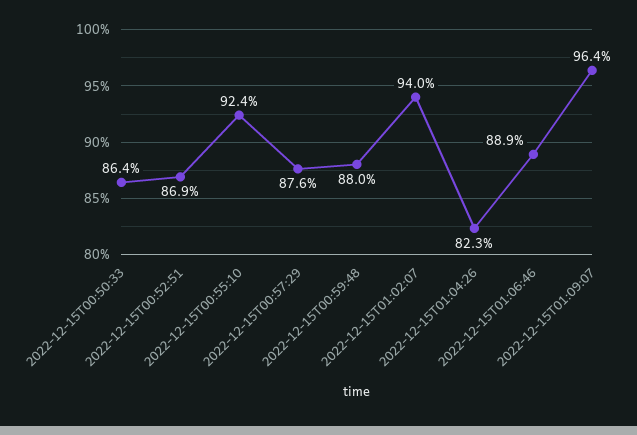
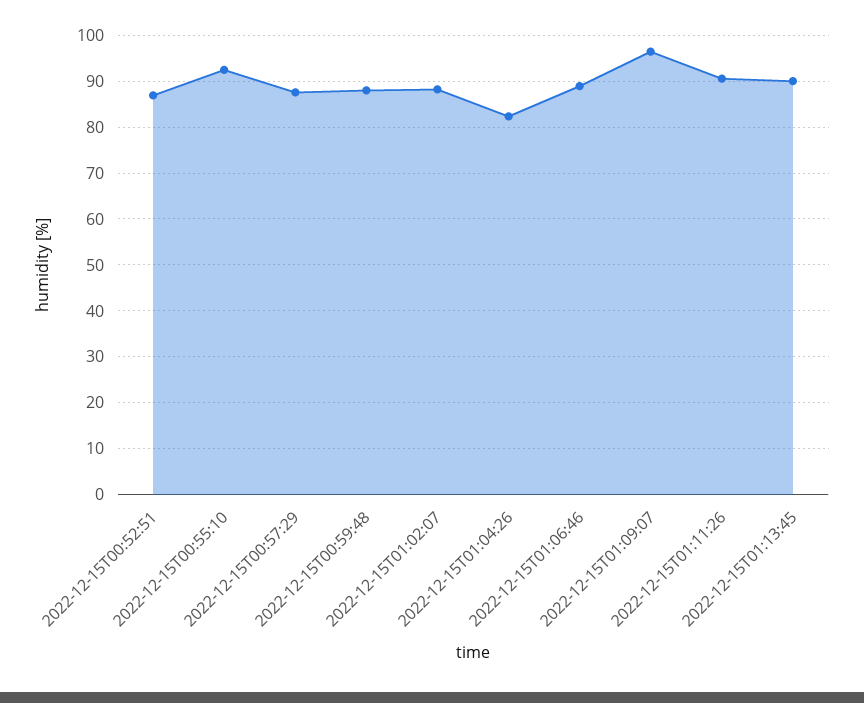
2022-12-15T00:50:33: 86.4 -> none
2022-12-15T01:02:07: 94 -> 88
2022-12-15T01:11:26: none -> 90
2022-12-15T01:13:45: none -> 90

